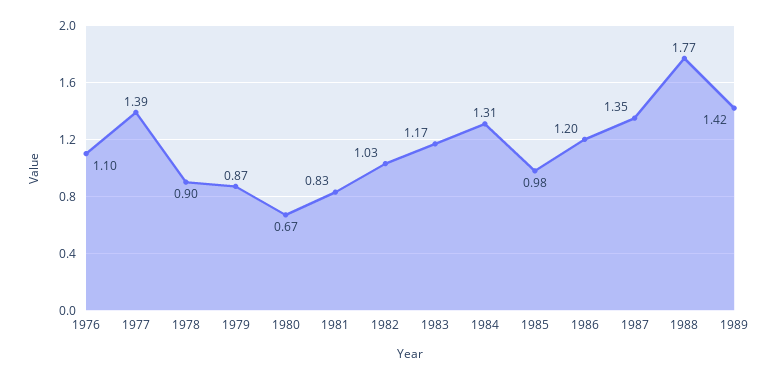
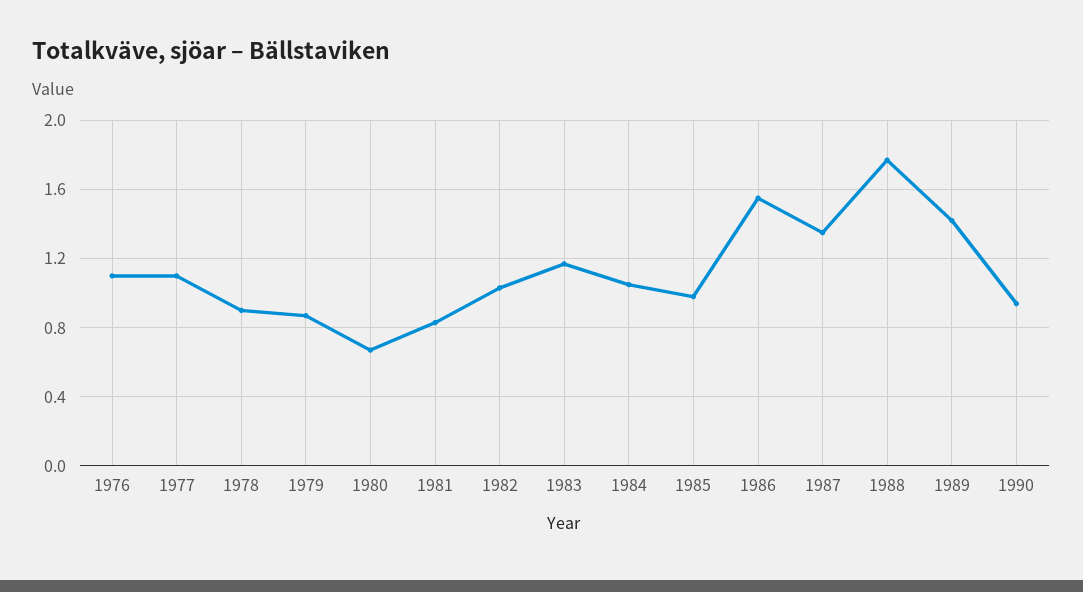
1977: 1.39 -> 1.1
1984: 1.31 -> 1.05
1986: 1.2 -> 1.55
1990: none -> 0.95

